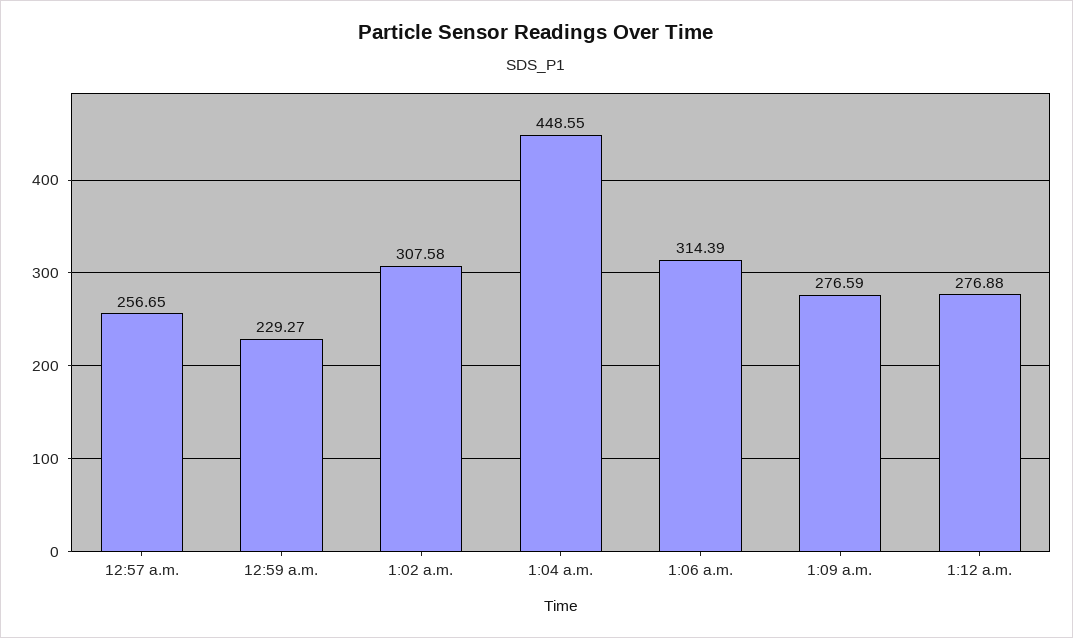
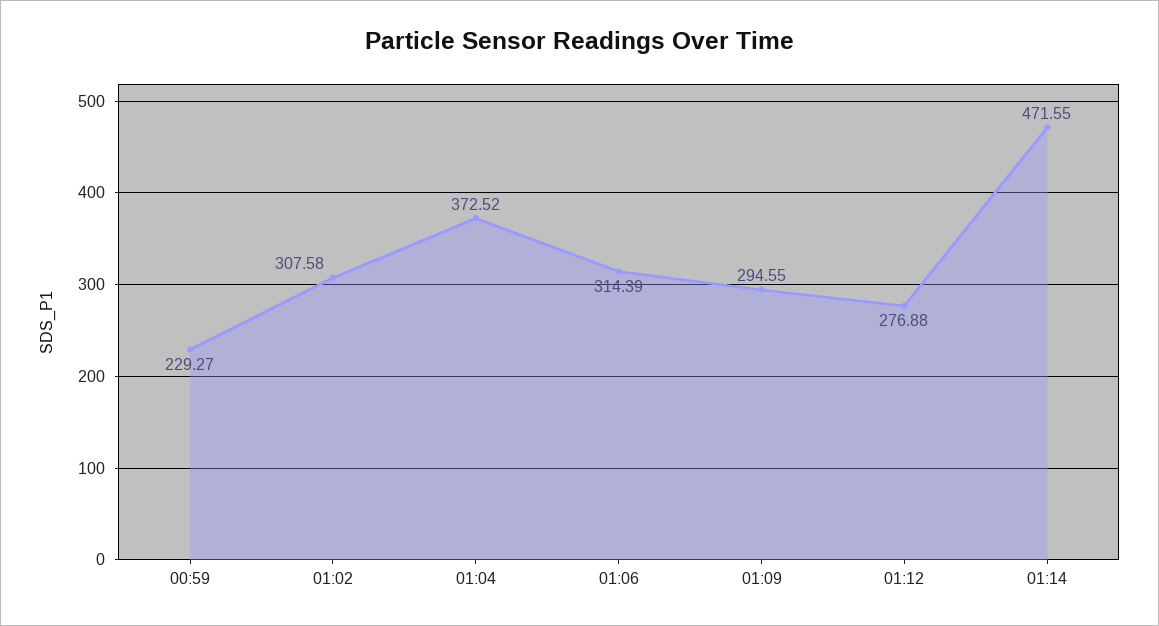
12:57 a.m.: 256.65 -> none
1:04 a.m.: 448.55 -> 372.52
1:09 a.m.: 276.59 -> 294.55
01:14: none -> 471.55

